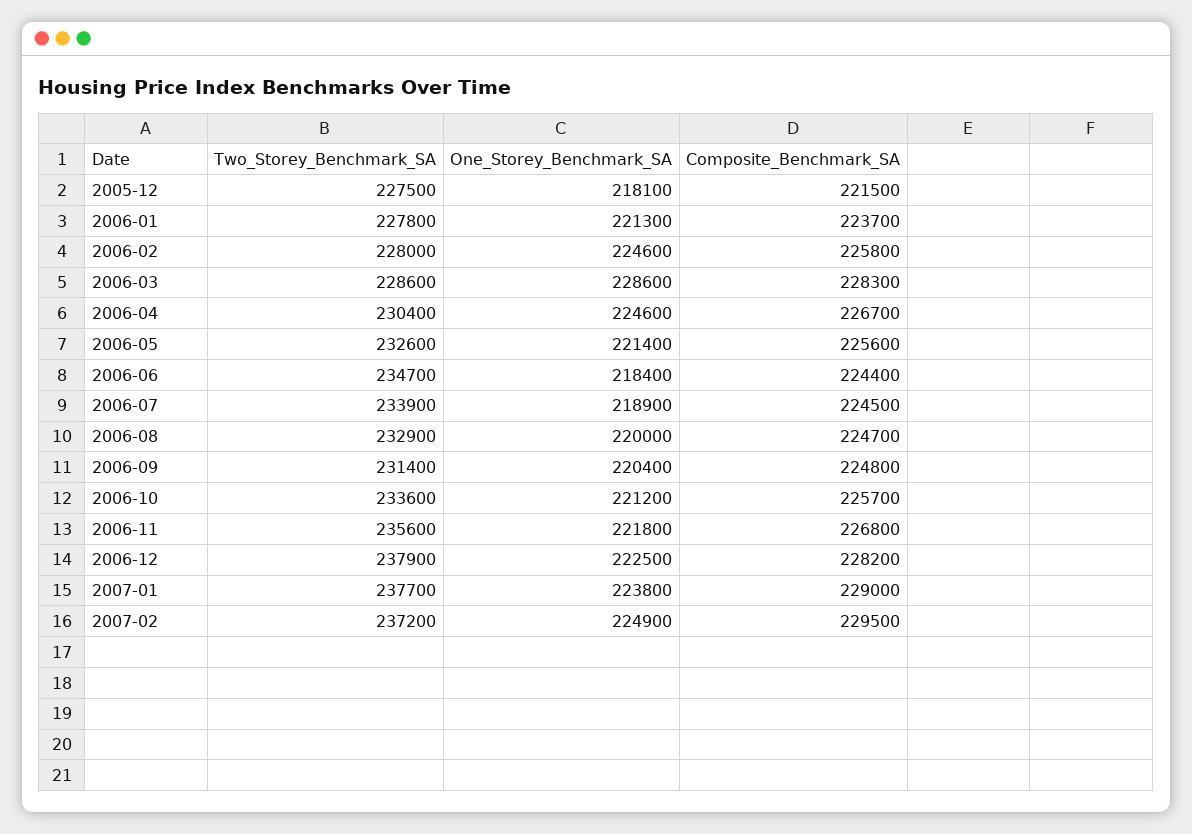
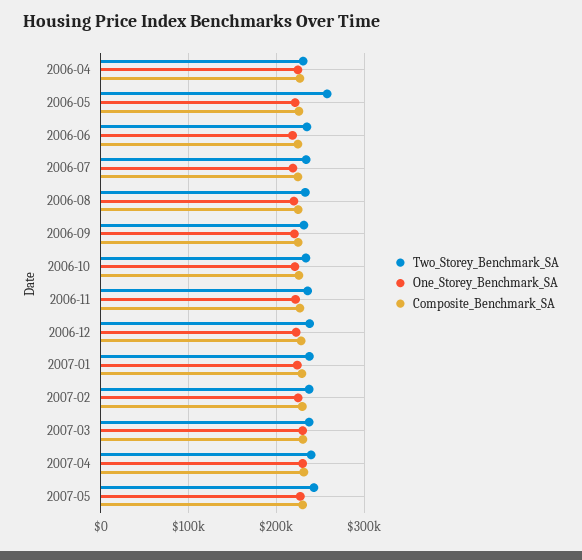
Two_Storey_Benchmark_SA, 2005-12: 227500 -> none
One_Storey_Benchmark_SA, 2005-12: 218100 -> none
Composite_Benchmark_SA, 2005-12: 221500 -> none
Two_Storey_Benchmark_SA, 2006-01: 227800 -> none
One_Storey_Benchmark_SA, 2006-01: 221300 -> none
Composite_Benchmark_SA, 2006-01: 223700 -> none
Two_Storey_Benchmark_SA, 2006-02: 228000 -> none
One_Storey_Benchmark_SA, 2006-02: 224600 -> none
Composite_Benchmark_SA, 2006-02: 225800 -> none
Two_Storey_Benchmark_SA, 2006-03: 228600 -> none
One_Storey_Benchmark_SA, 2006-03: 228600 -> none
Composite_Benchmark_SA, 2006-03: 228300 -> none
Two_Storey_Benchmark_SA, 2006-05: 232600 -> 260000
Two_Storey_Benchmark_SA, 2007-03: none -> 240000
One_Storey_Benchmark_SA, 2007-03: none -> 230000
Composite_Benchmark_SA, 2007-03: none -> 230000
Two_Storey_Benchmark_SA, 2007-04: none -> 240000
One_Storey_Benchmark_SA, 2007-04: none -> 230000
Composite_Benchmark_SA, 2007-04: none -> 230000
Two_Storey_Benchmark_SA, 2007-05: none -> 240000
One_Storey_Benchmark_SA, 2007-05: none -> 230000
Composite_Benchmark_SA, 2007-05: none -> 230000

